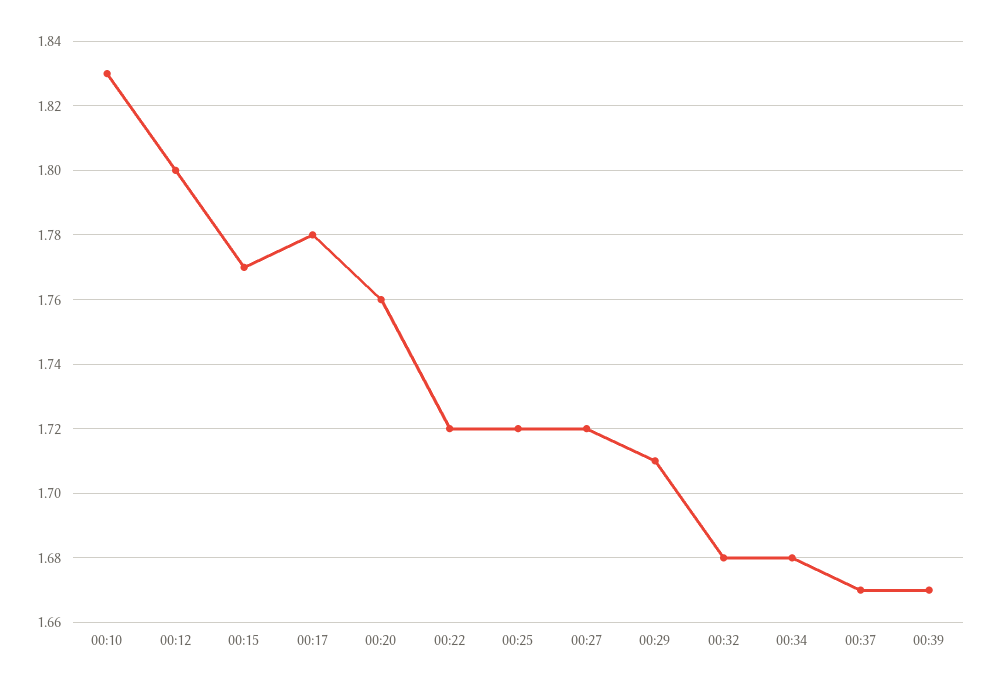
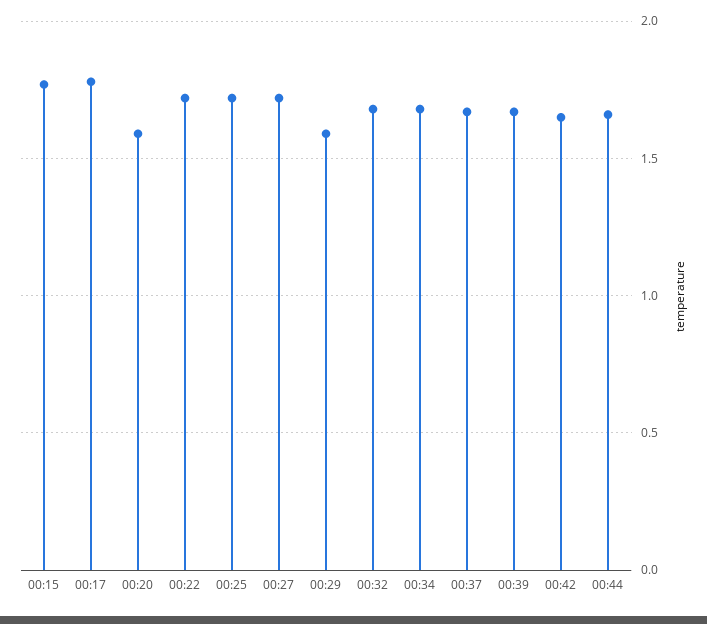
00:10: 1.83 -> none
00:12: 1.8 -> none
00:20: 1.76 -> 1.6
00:29: 1.71 -> 1.6
00:42: none -> 1.65
00:44: none -> 1.65

